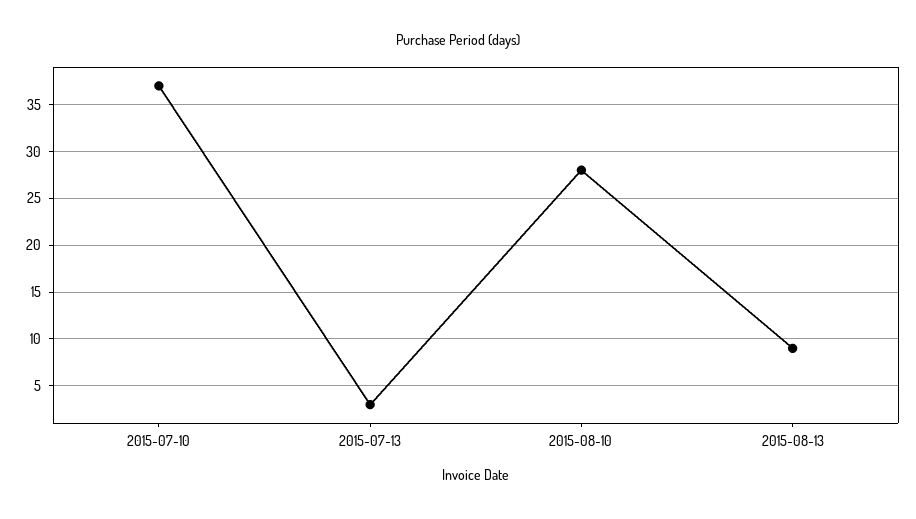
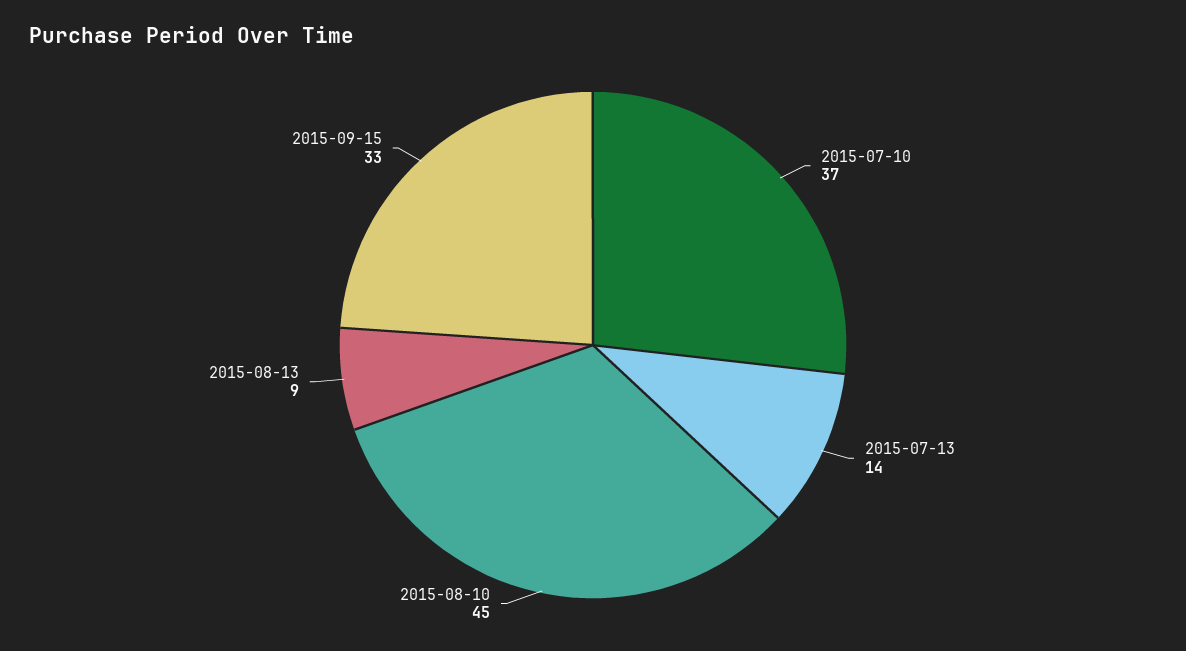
2015-07-13: 3 -> 14
2015-08-10: 28 -> 45
2015-09-15: none -> 33

